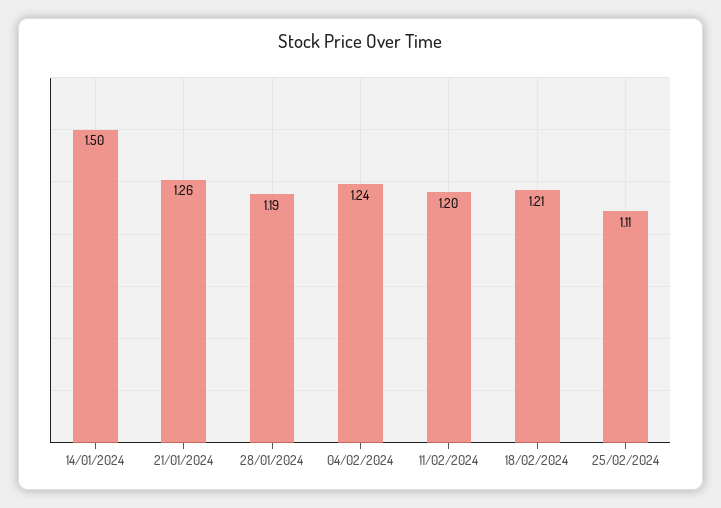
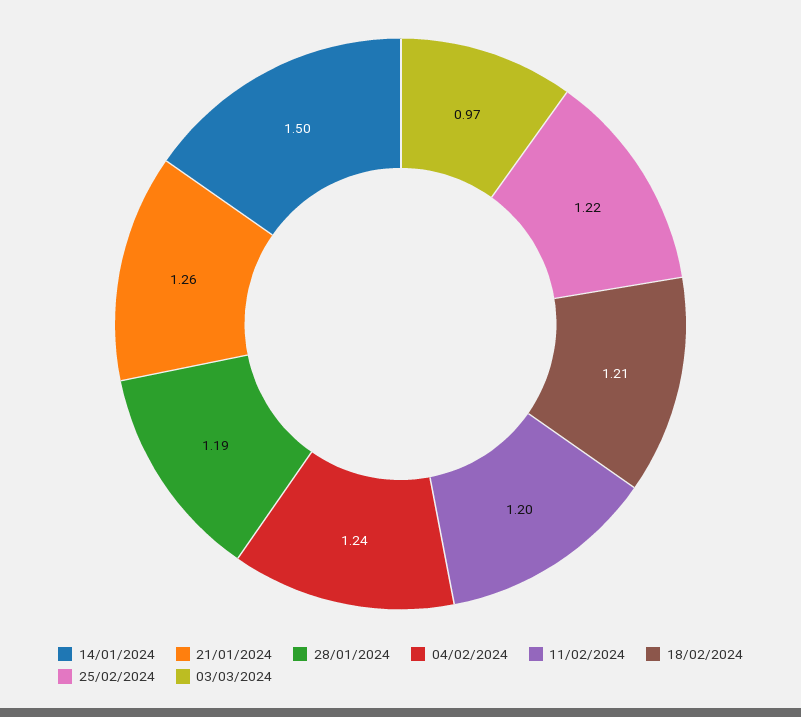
25/02/2024: 1.11 -> 1.22
03/03/2024: none -> 0.97

